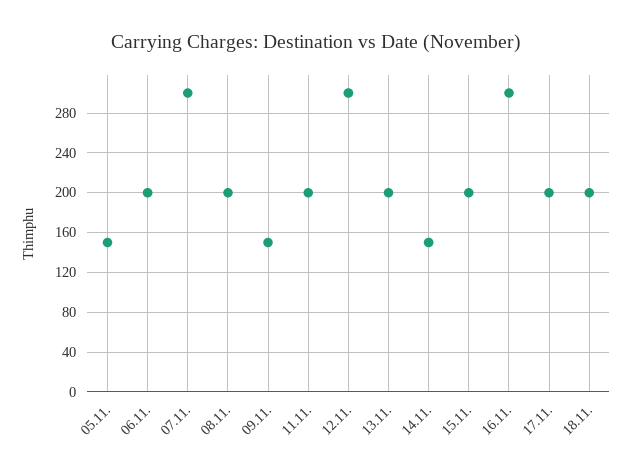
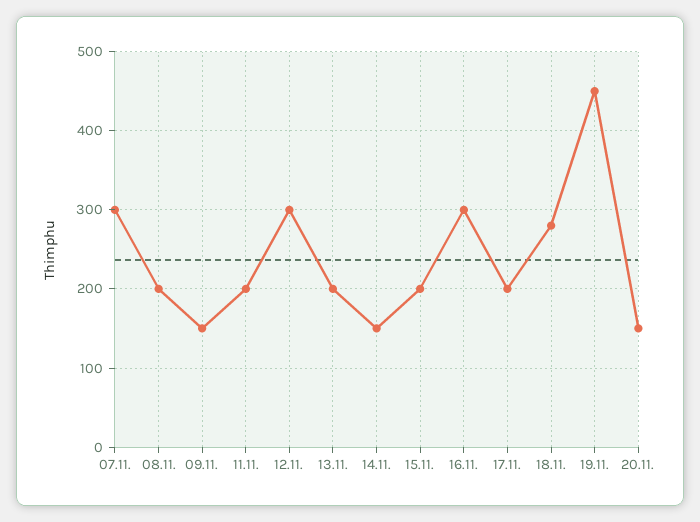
05.11.: 150 -> none
06.11.: 200 -> none
18.11.: 200 -> 280
19.11.: none -> 450
20.11.: none -> 150

